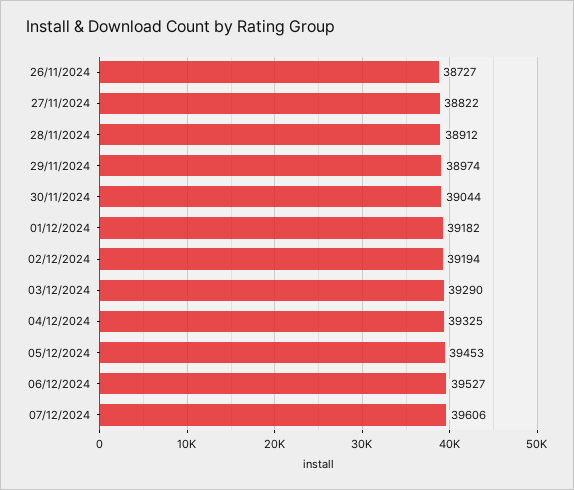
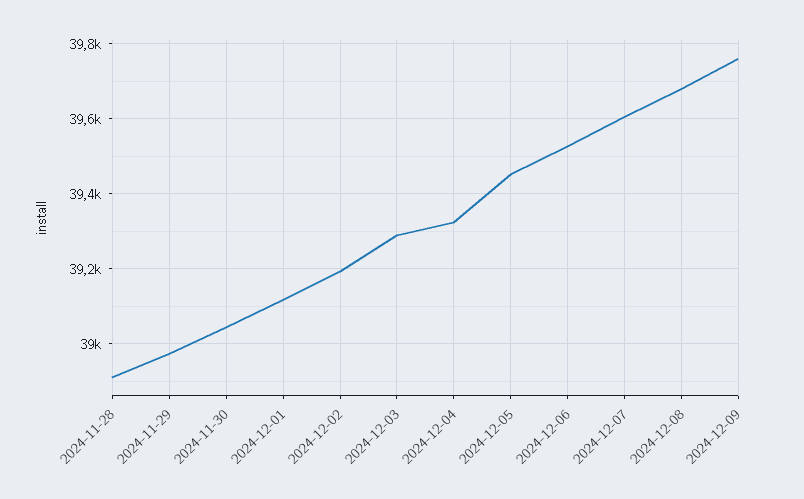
26/11/2024: 38727 -> none
27/11/2024: 38822 -> none
01/12/2024: 39182 -> 39120
2024-12-08: none -> 39680
2024-12-09: none -> 39760

